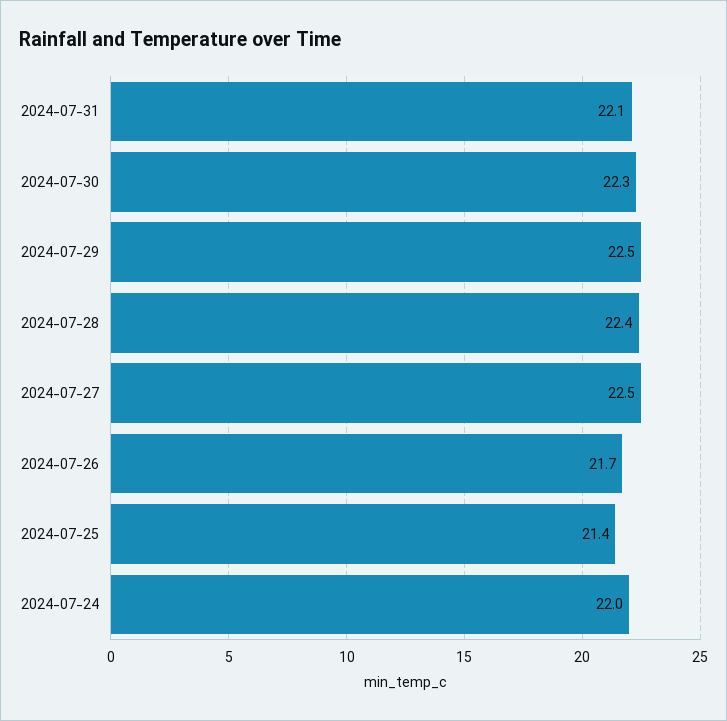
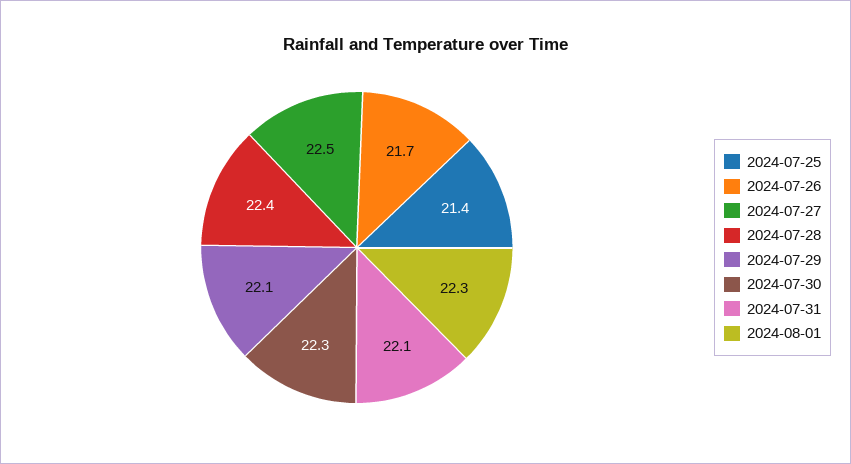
2024-07-29: 22.5 -> 22.1
2024-07-24: 22 -> none
2024-08-01: none -> 22.3

